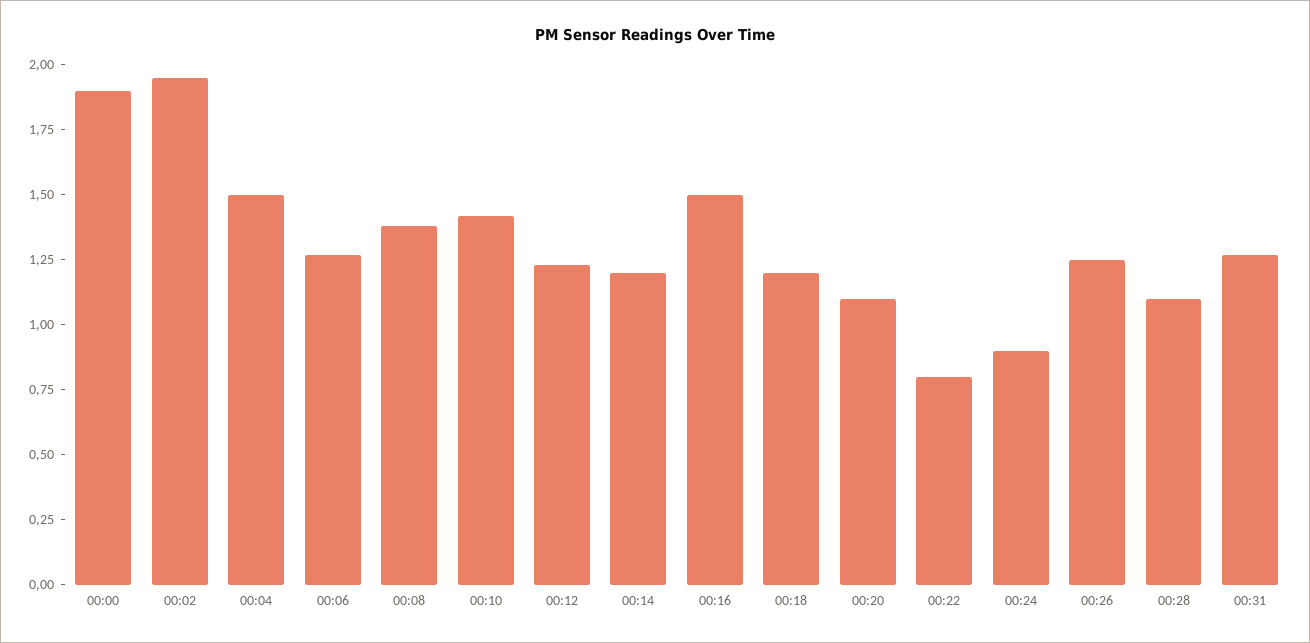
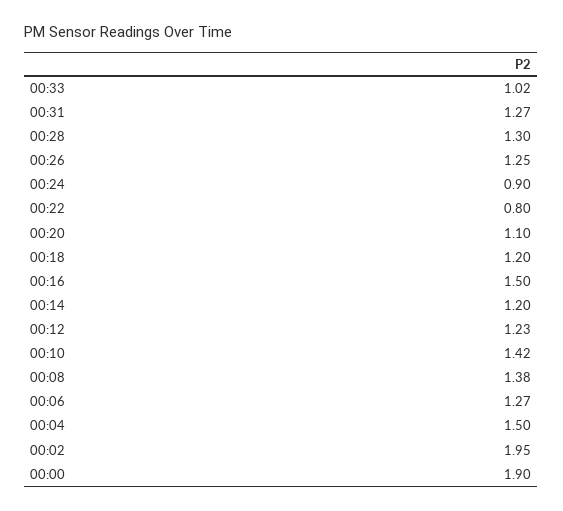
00:28: 1.1 -> 1.3
00:33: none -> 1.02

